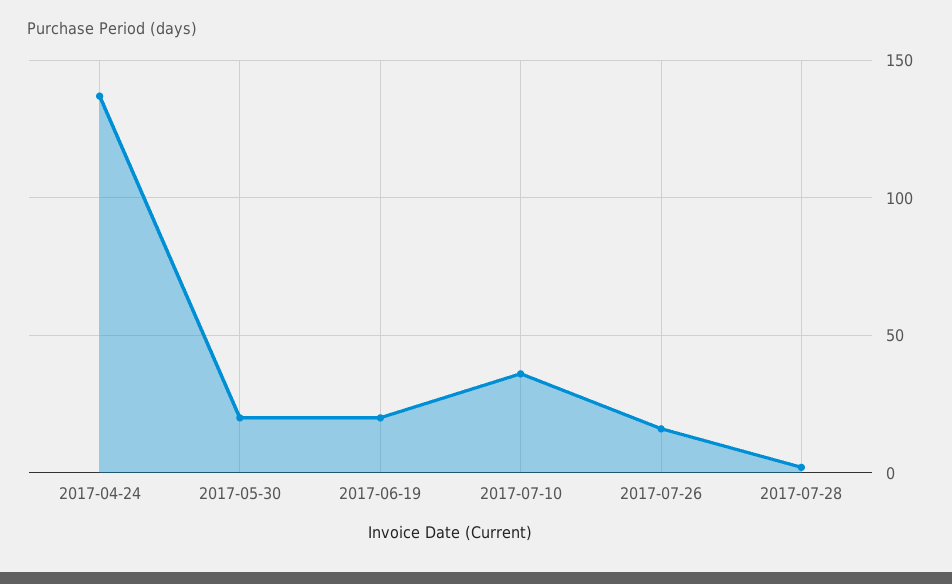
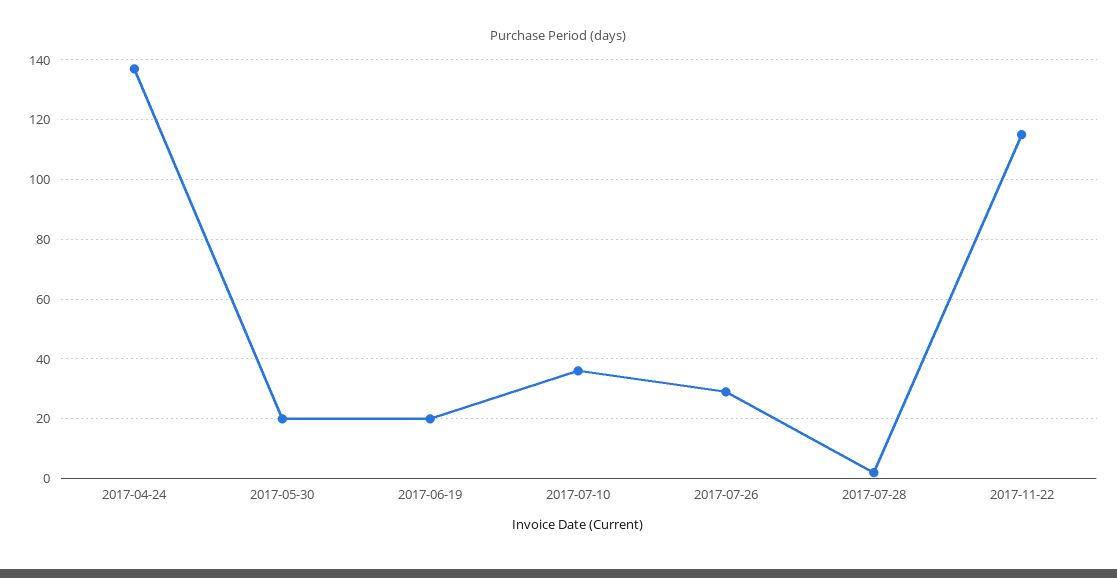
2017-07-26: 15 -> 30
2017-11-22: none -> 115

